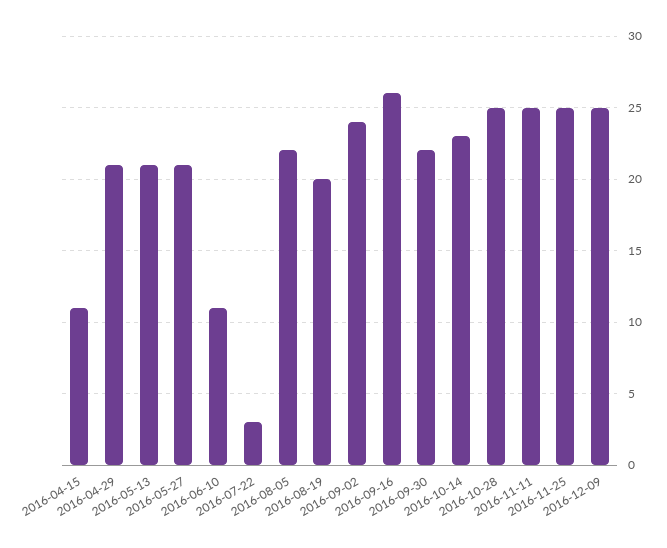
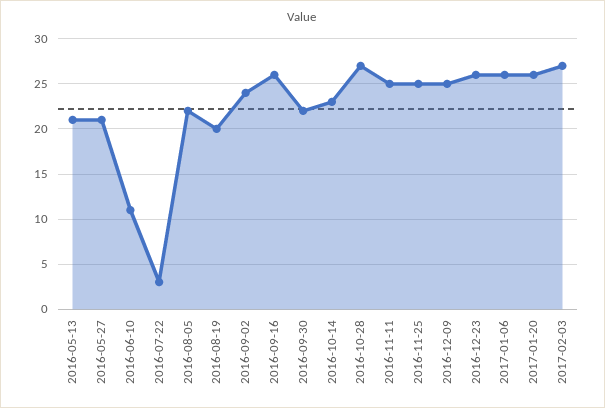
2016-04-15: 11 -> none
2016-04-29: 21 -> none
2016-10-28: 25 -> 27
2016-12-23: none -> 26
2017-01-06: none -> 26
2017-01-20: none -> 26
2017-02-03: none -> 27

